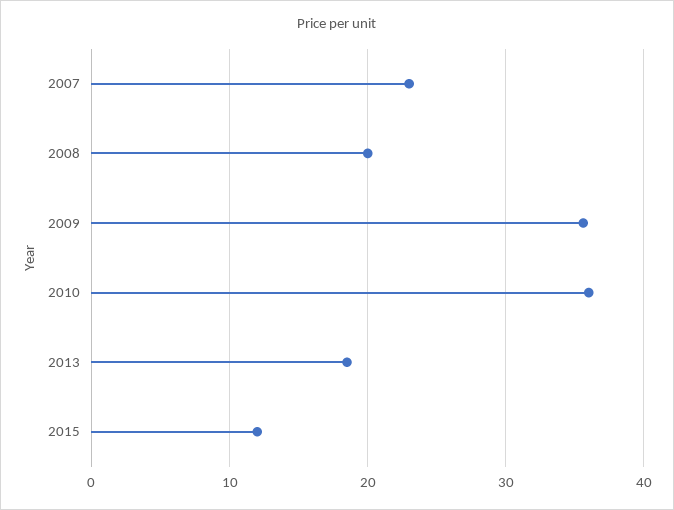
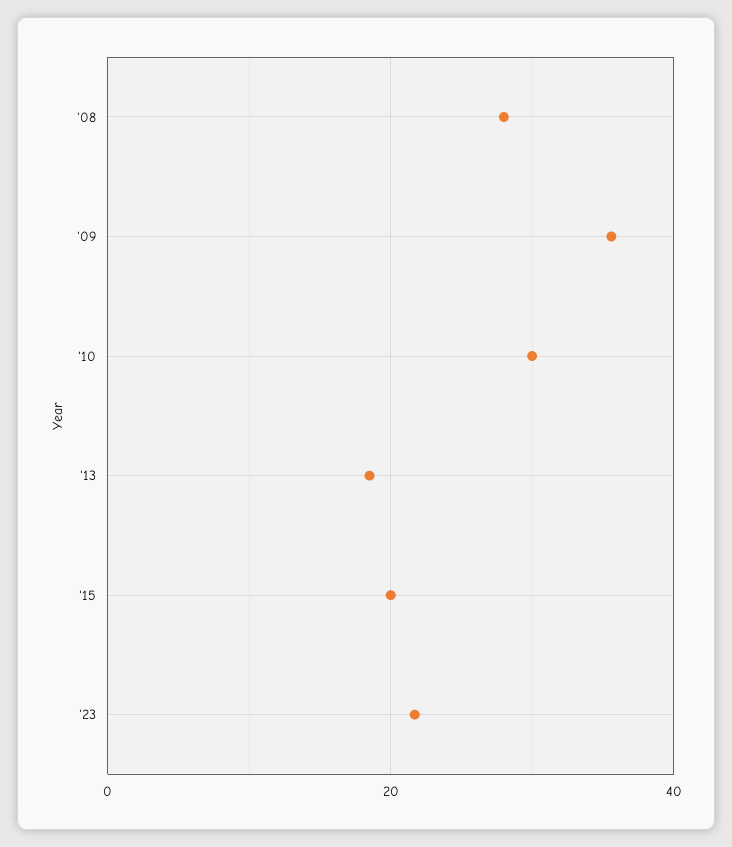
2007: 23 -> none
2008: 20 -> 28
2010: 36 -> 30
2015: 12 -> 20
'23: none -> 22

